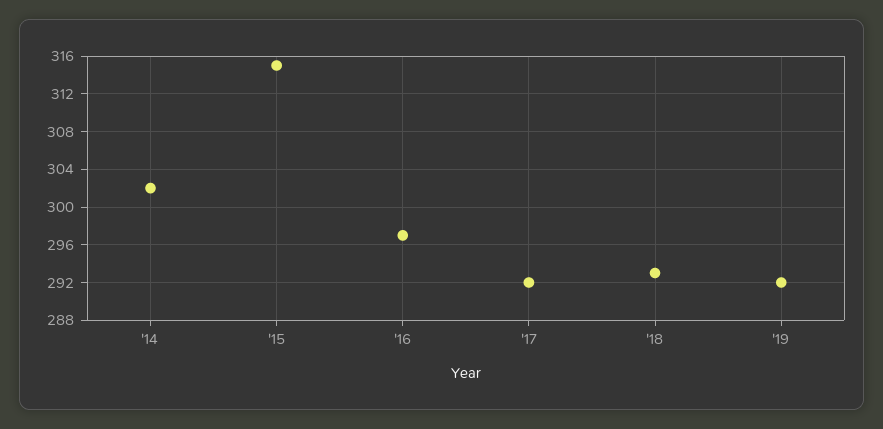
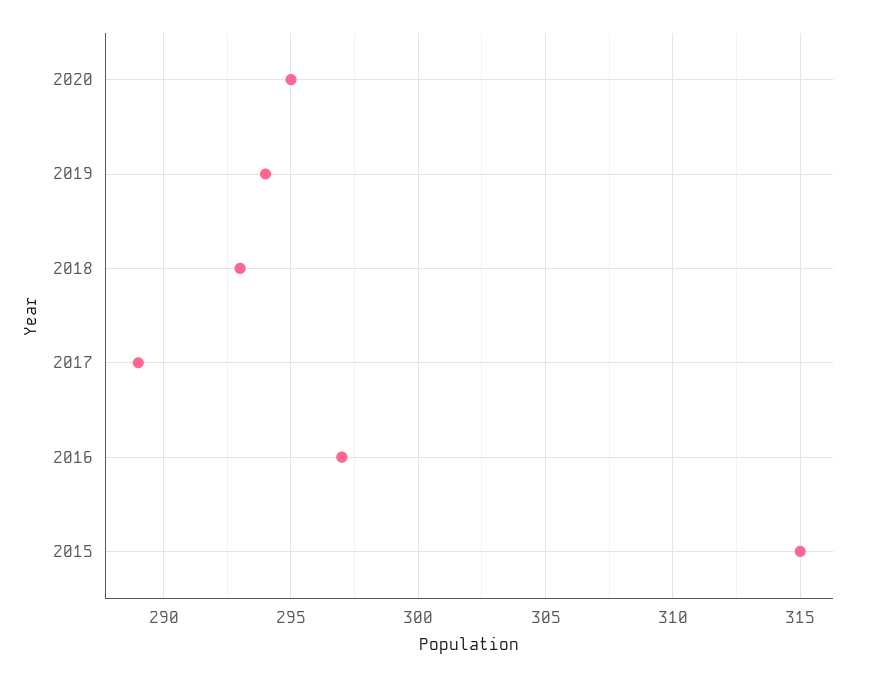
'14: 302 -> none
'17: 292 -> 289
'19: 292 -> 294
2020: none -> 295

